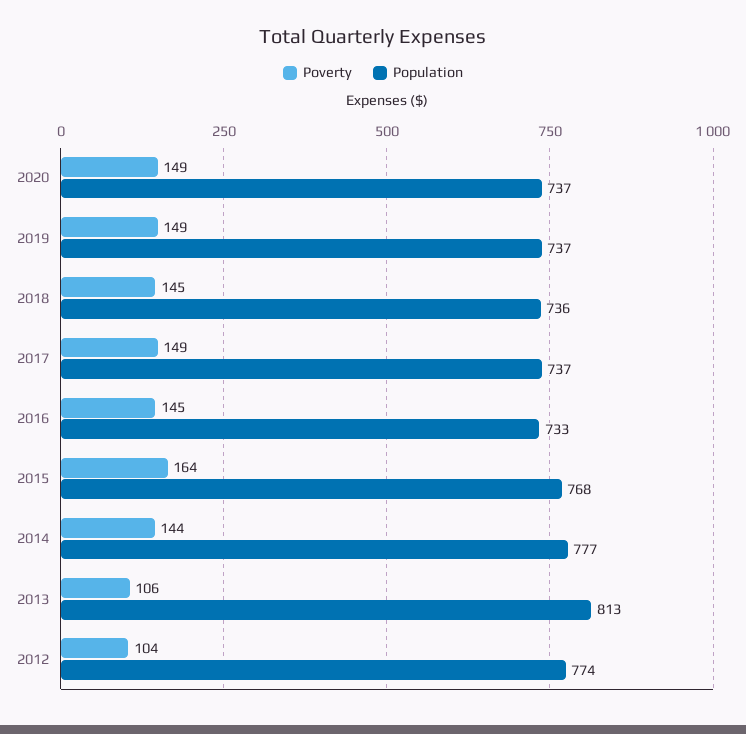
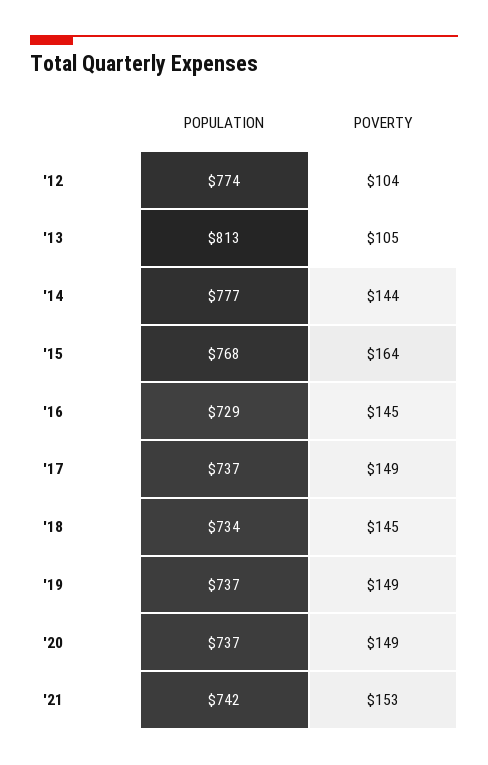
Population, 2018: 736 -> 734
Population, 2016: 733 -> 729
Poverty, 2013: 106 -> 105
Population, '21: none -> 742
Poverty, '21: none -> 153

